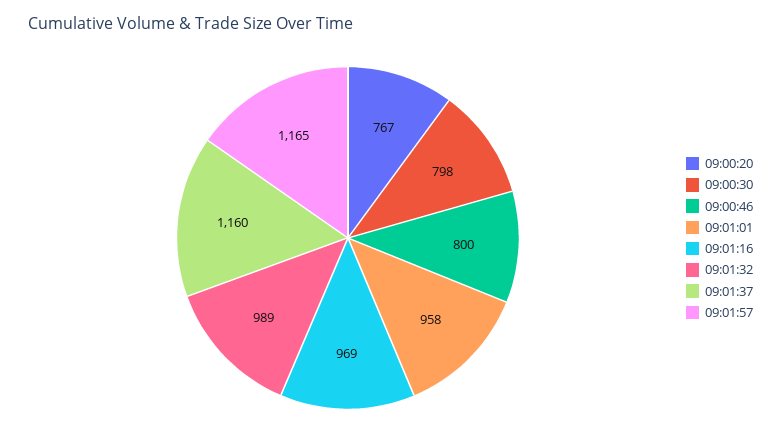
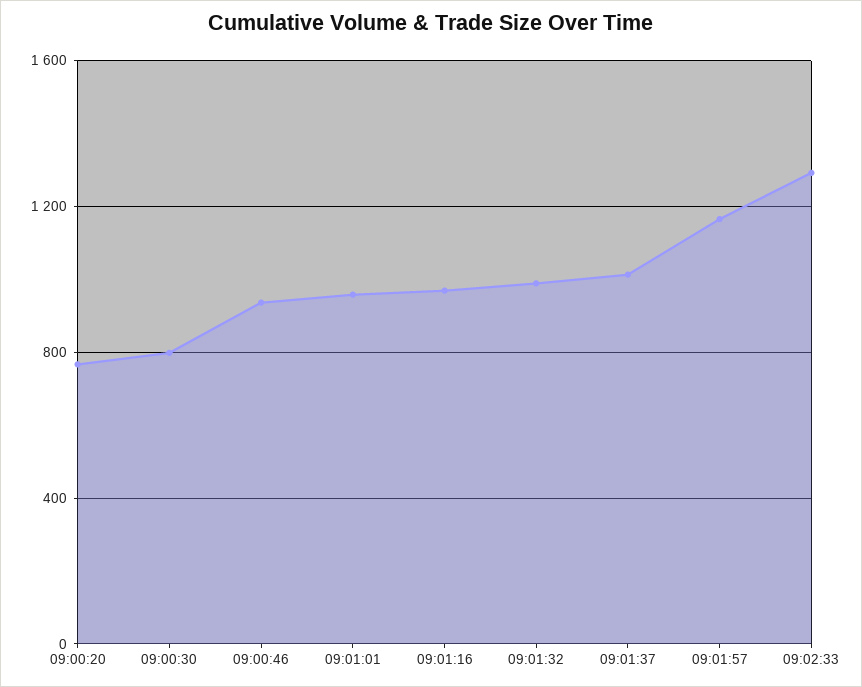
09:00:46: 800 -> 950
09:01:37: 1160 -> 1000
09:02:33: none -> 1300

